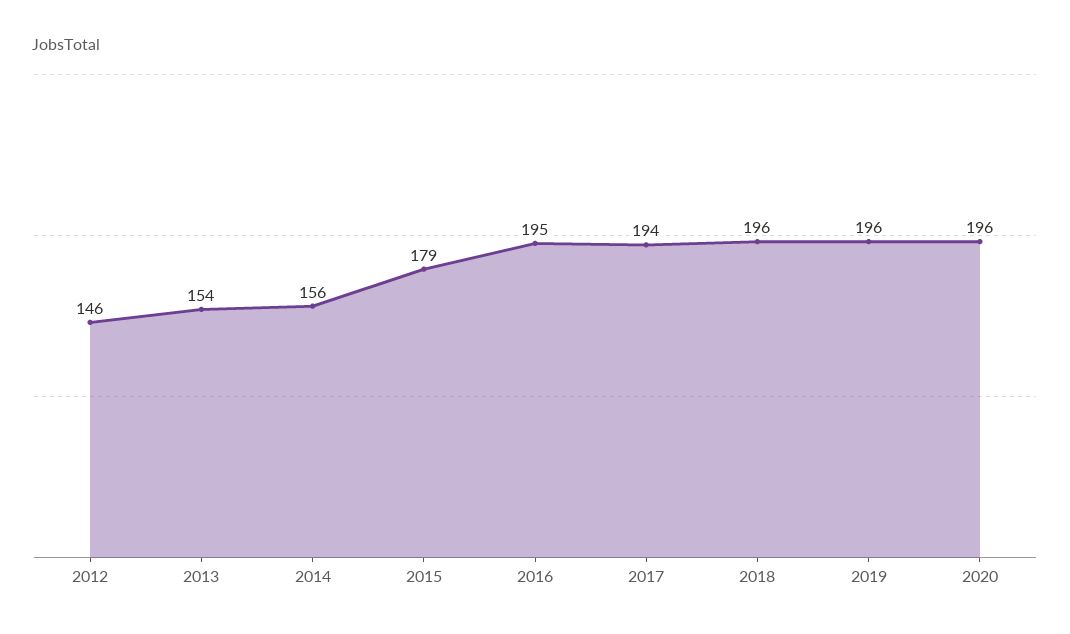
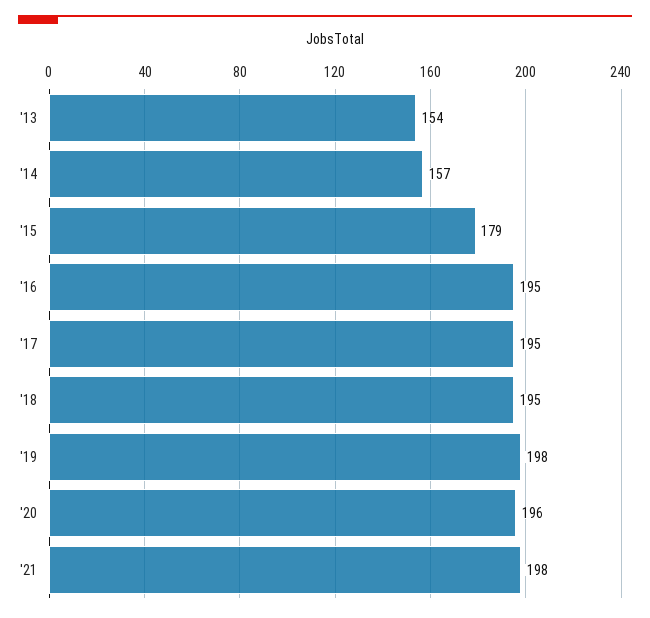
2012: 146 -> none
2014: 156 -> 157
2017: 194 -> 195
2018: 196 -> 195
2019: 196 -> 198
'21: none -> 198

